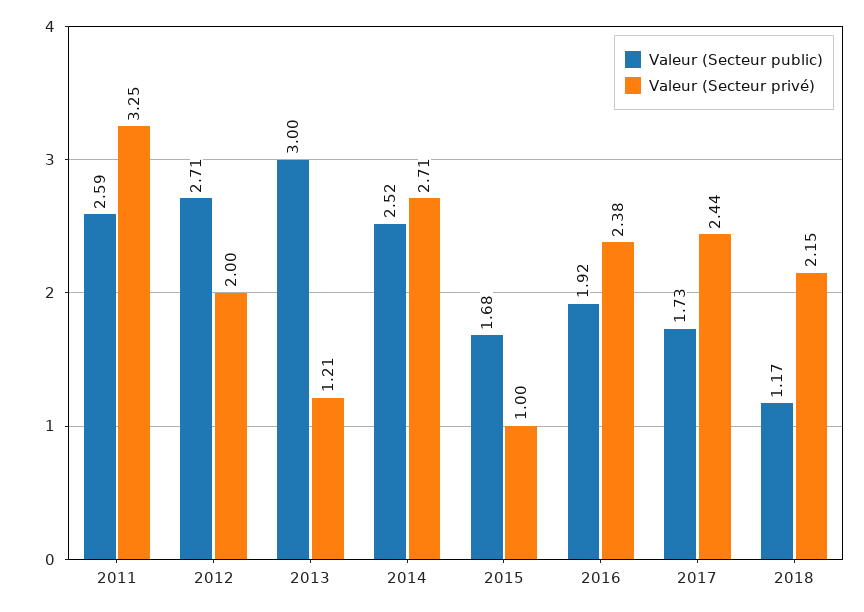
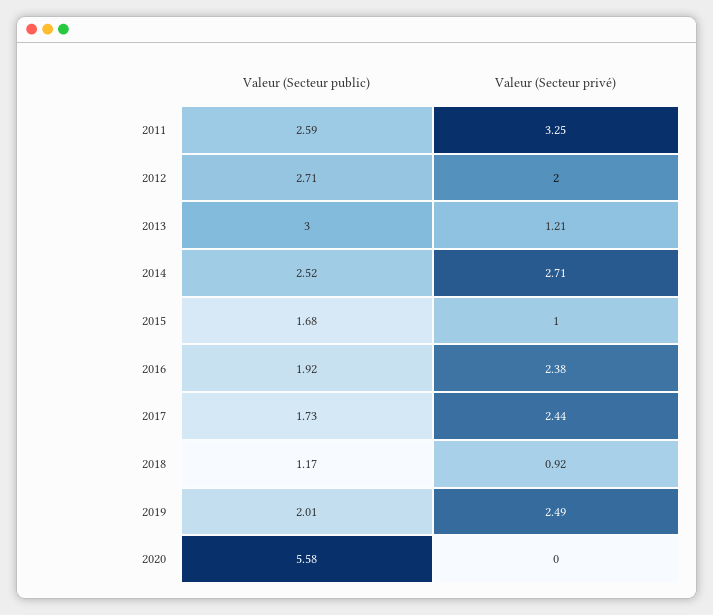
Valeur (Secteur privé), 2018: 2.15 -> 0.92
Valeur (Secteur public), 2019: none -> 2.01
Valeur (Secteur privé), 2019: none -> 2.49
Valeur (Secteur public), 2020: none -> 5.58
Valeur (Secteur privé), 2020: none -> 0

